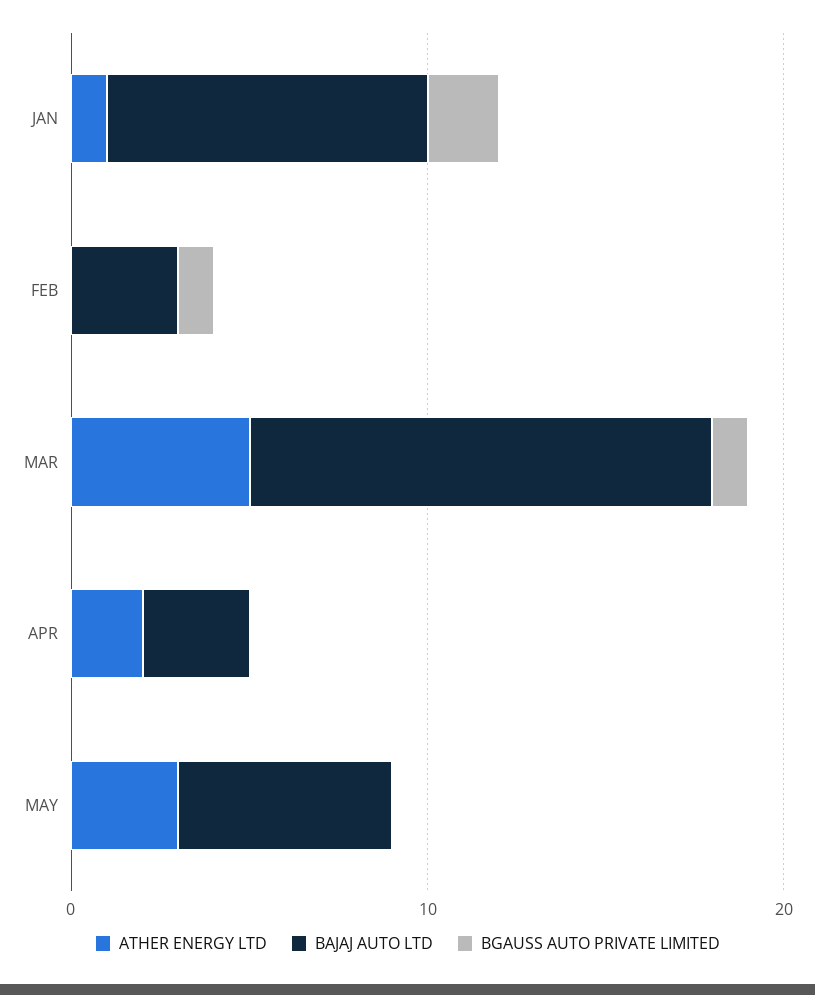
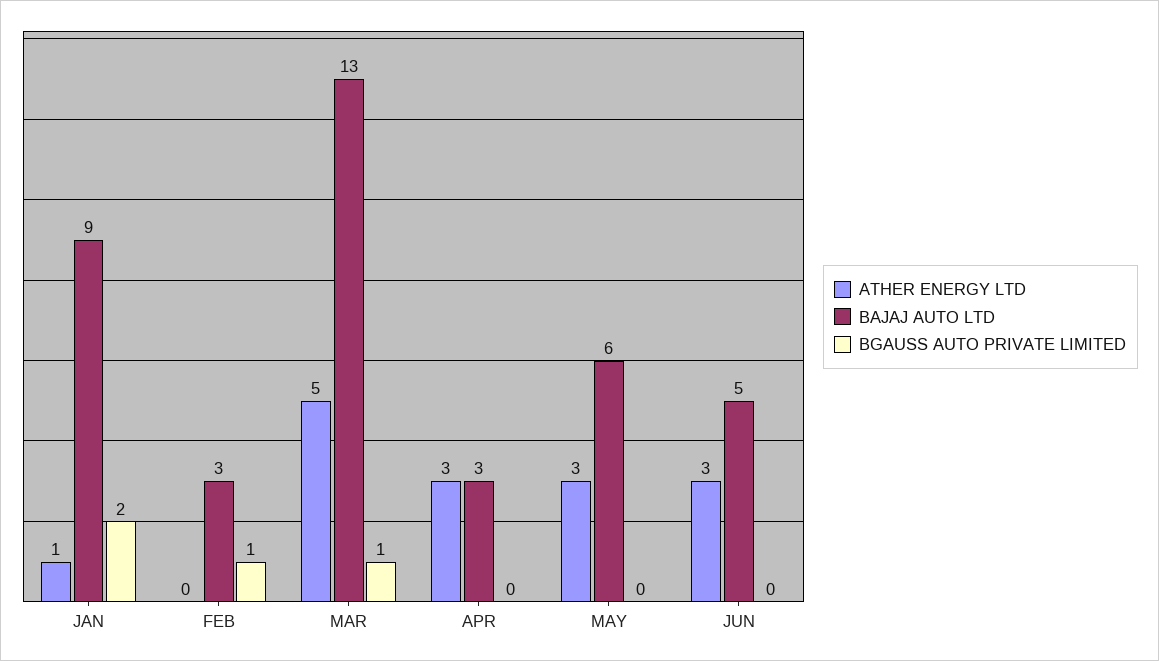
ATHER ENERGY LTD, APR: 2 -> 3
ATHER ENERGY LTD, JUN: none -> 3
BAJAJ AUTO LTD, JUN: none -> 5
BGAUSS AUTO PRIVATE LIMITED, JUN: none -> 0

